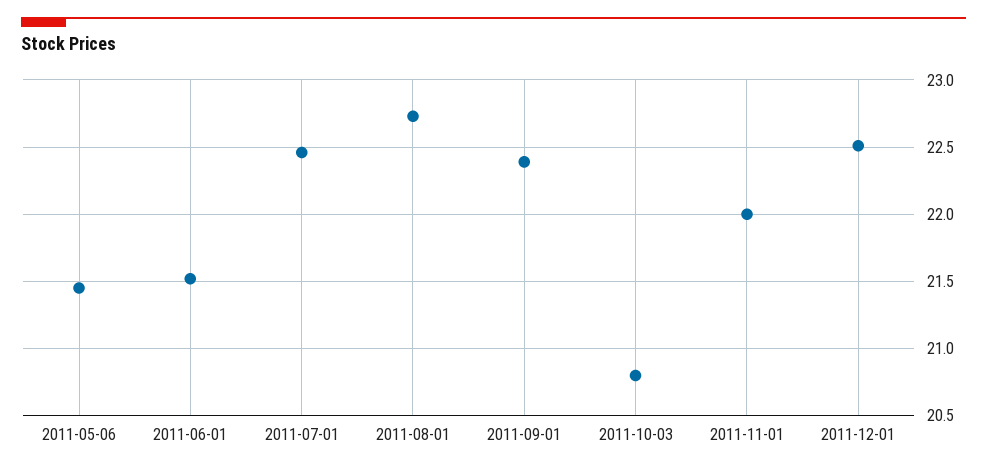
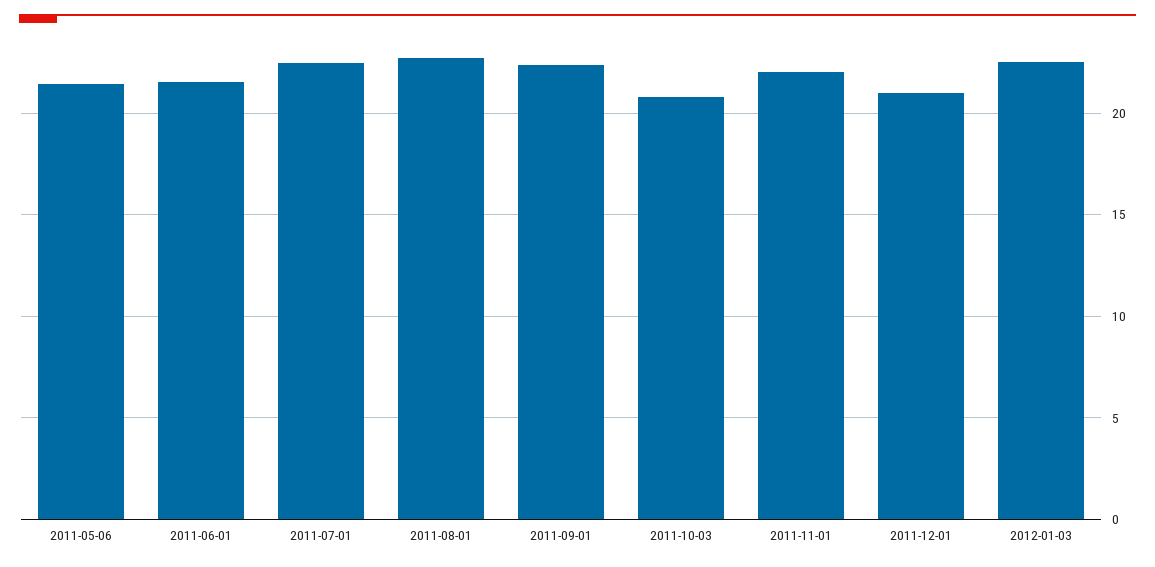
2011-12-01: 22.5 -> 21
2012-01-03: none -> 22.5

